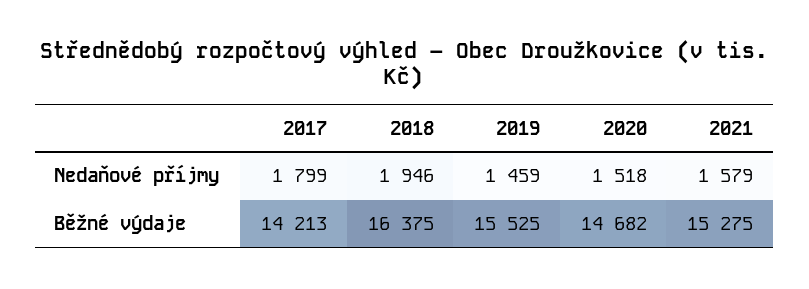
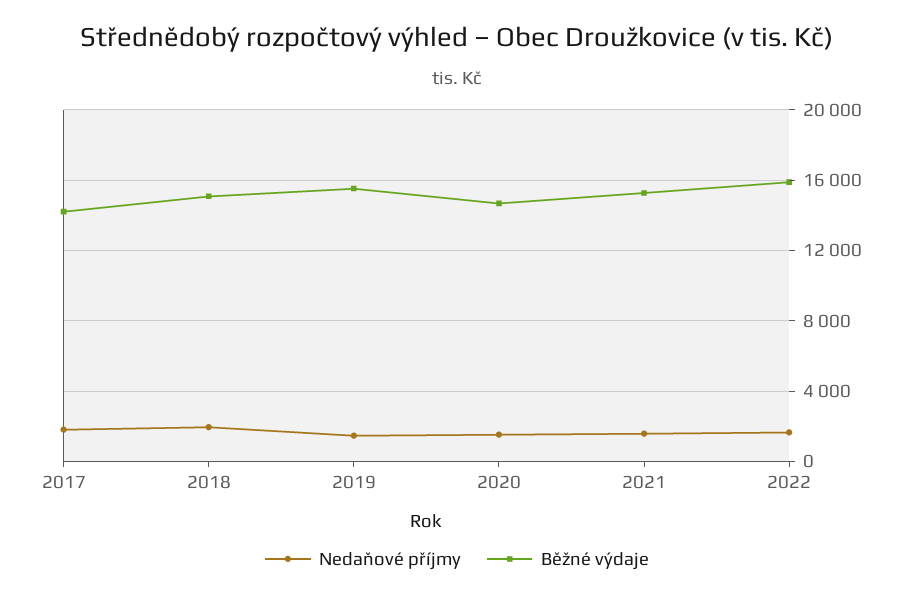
Běžné výdaje, 2018: 16375 -> 15000
Nedaňové příjmy, 2022: none -> 1500
Běžné výdaje, 2022: none -> 16000

